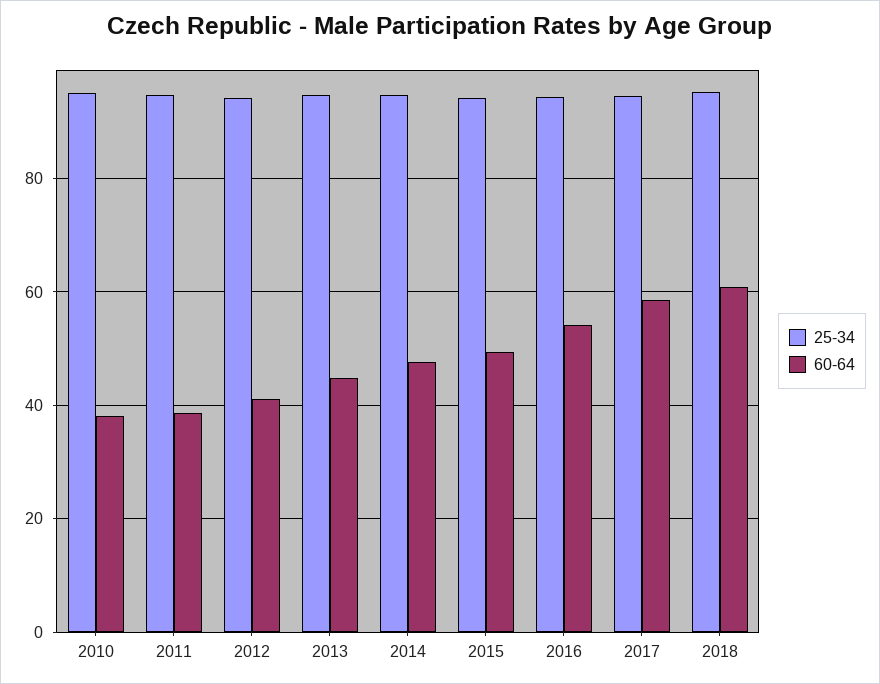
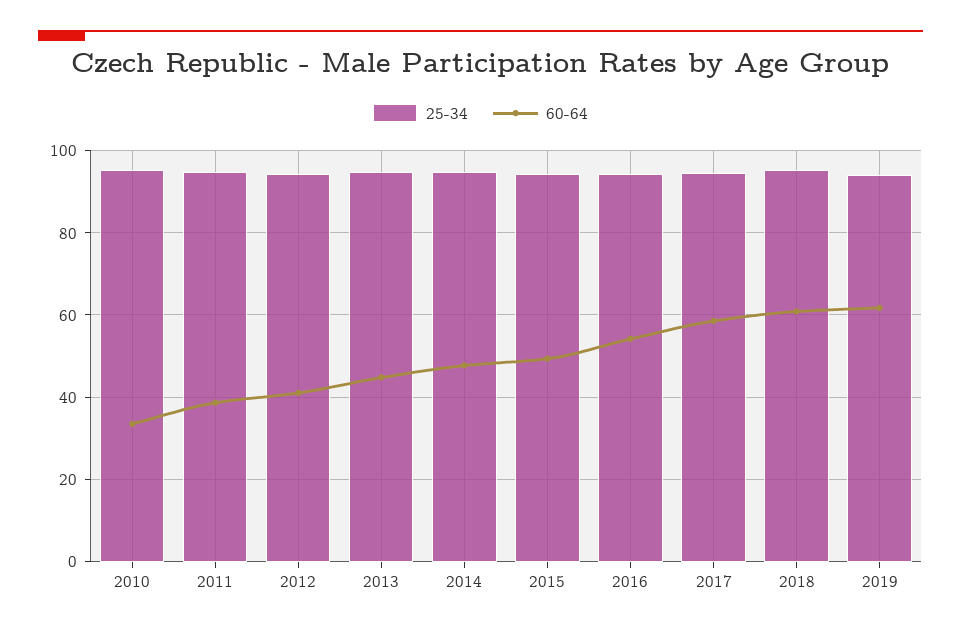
60-64, 2010: 38 -> 34
25-34, 2019: none -> 94
60-64, 2019: none -> 62

